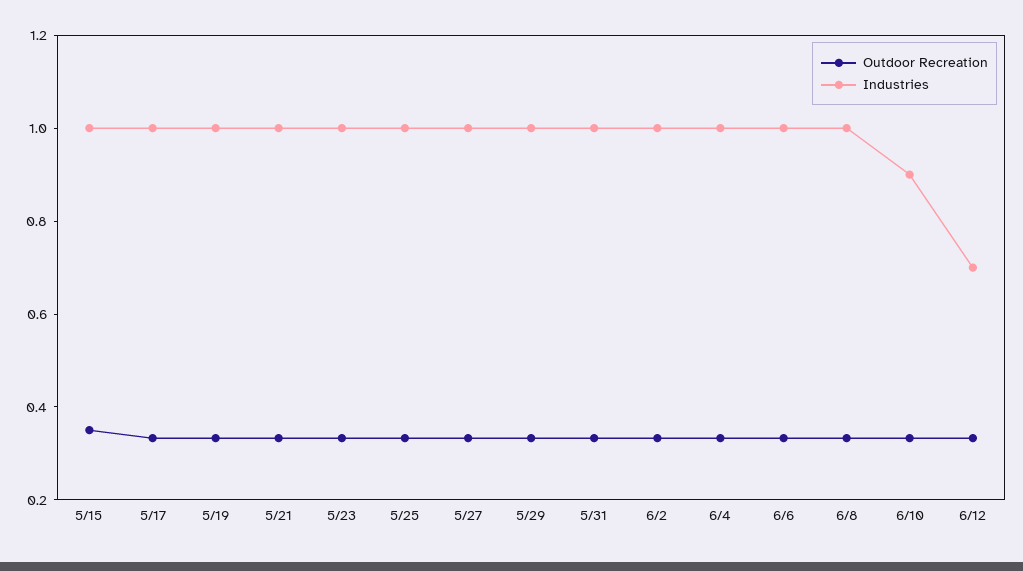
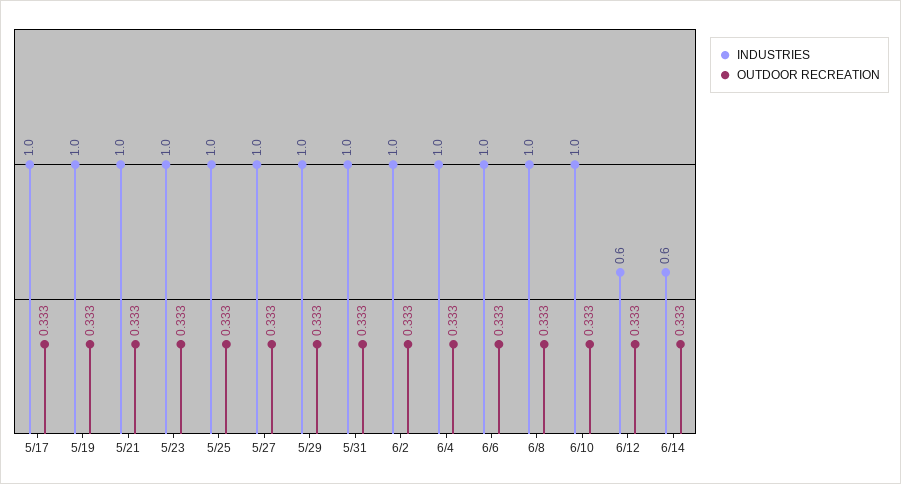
Outdoor Recreation, 5/15: 0.35 -> none
Industries, 5/15: 1 -> none
Industries, 6/10: 0.9 -> 1
Industries, 6/12: 0.7 -> 0.6
Industries, 6/14: none -> 0.6
Outdoor Recreation, 6/14: none -> 0.333

